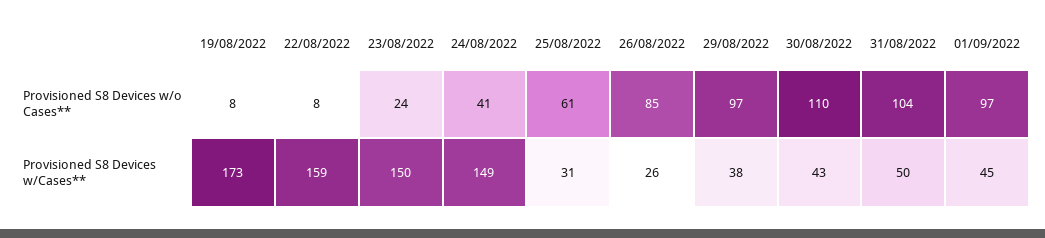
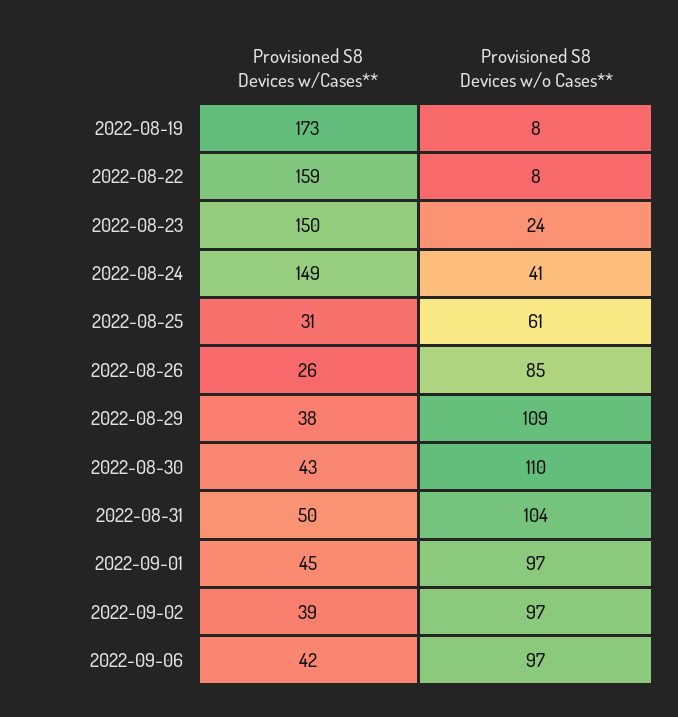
29/08/2022, Provisioned S8 Devices w/o Cases**: 97 -> 109
2022-09-02, Provisioned S8 Devices w/Cases**: none -> 39
2022-09-02, Provisioned S8 Devices w/o Cases**: none -> 97
2022-09-06, Provisioned S8 Devices w/Cases**: none -> 42
2022-09-06, Provisioned S8 Devices w/o Cases**: none -> 97

